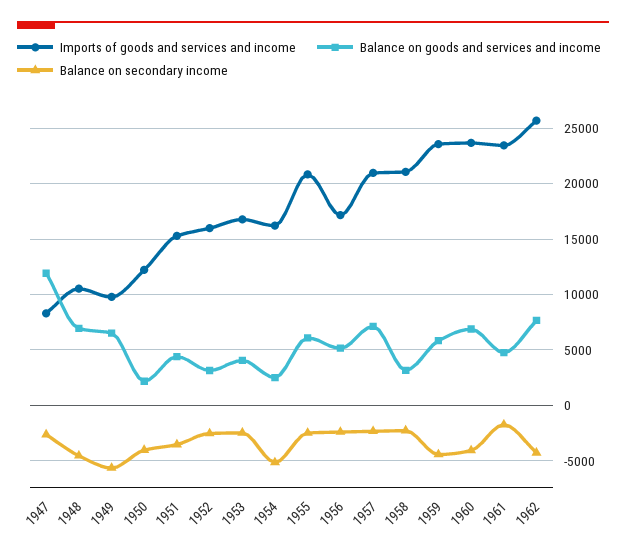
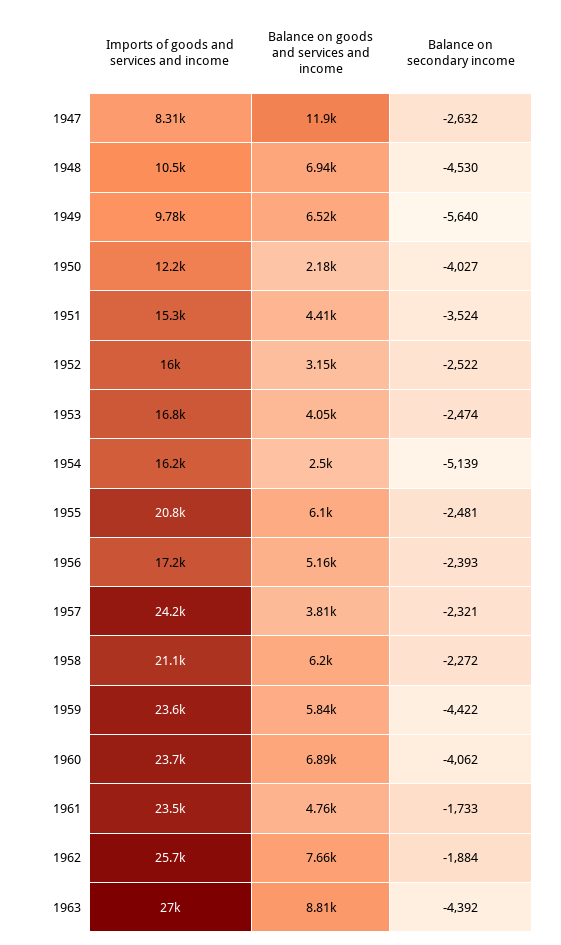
Imports of goods and services and income, 1957: 21000 -> 24200
Balance on goods and services and income, 1957: 7000 -> 3810
Balance on goods and services and income, 1958: 3000 -> 6200
Balance on secondary income, 1962: -4000 -> -1884
Imports of goods and services and income, 1963: none -> 27000
Balance on goods and services and income, 1963: none -> 8810
Balance on secondary income, 1963: none -> -4392

